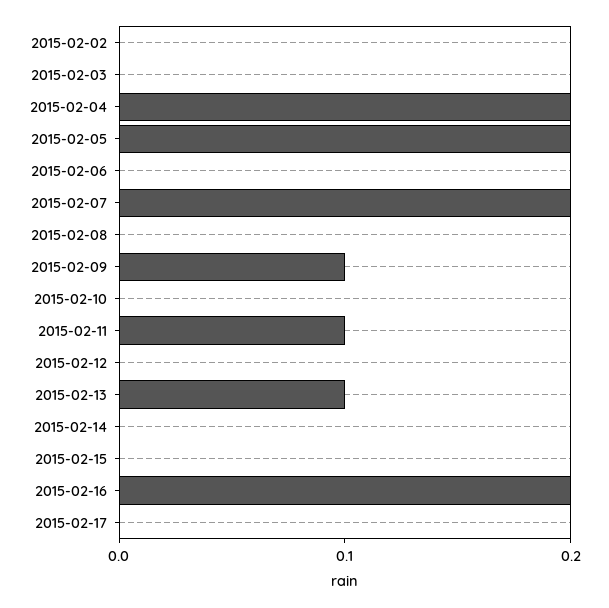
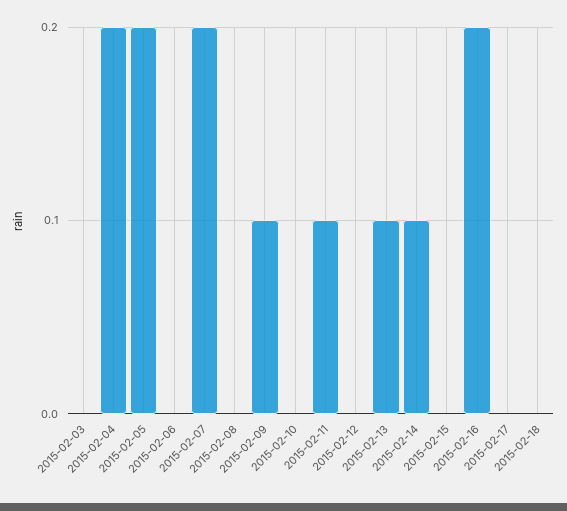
2015-02-02: 0 -> none
2015-02-14: 0 -> 0.1
2015-02-18: none -> 0

